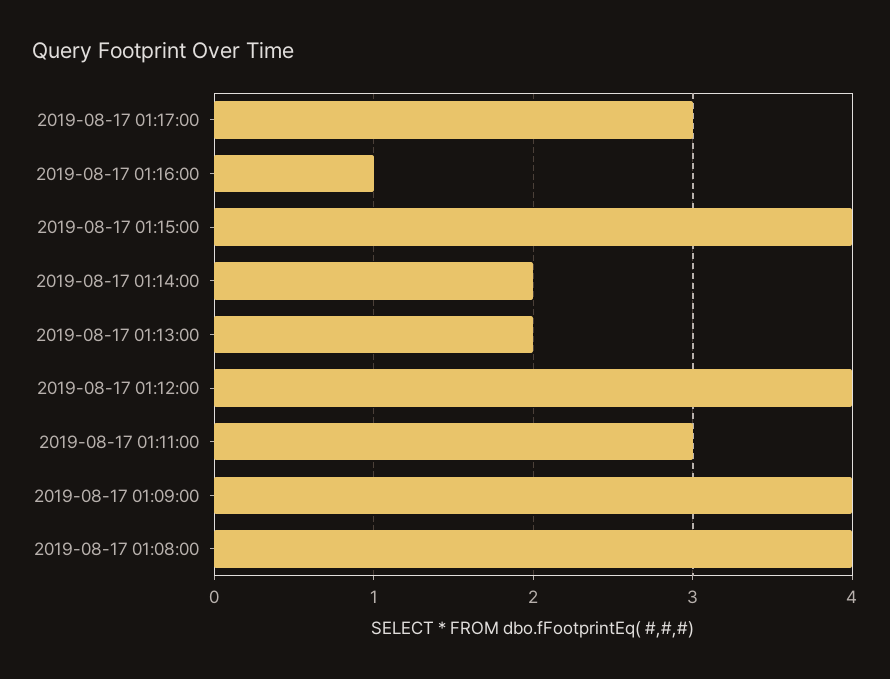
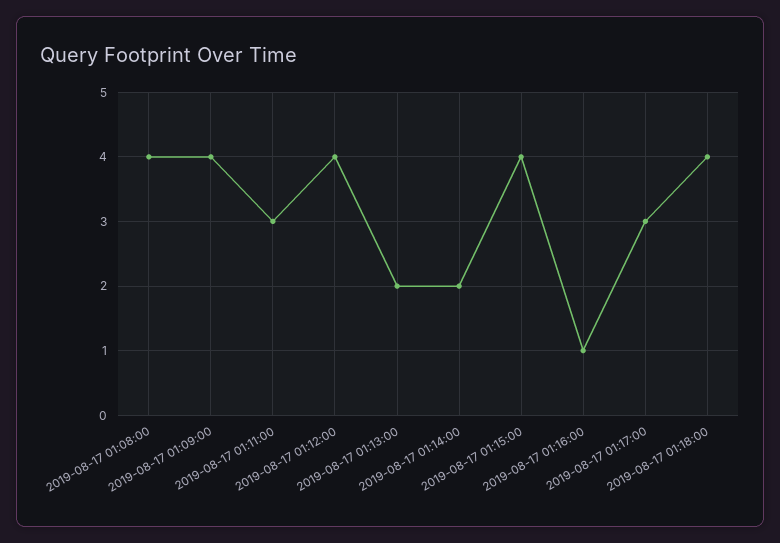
2019-08-17 01:18:00: none -> 4

